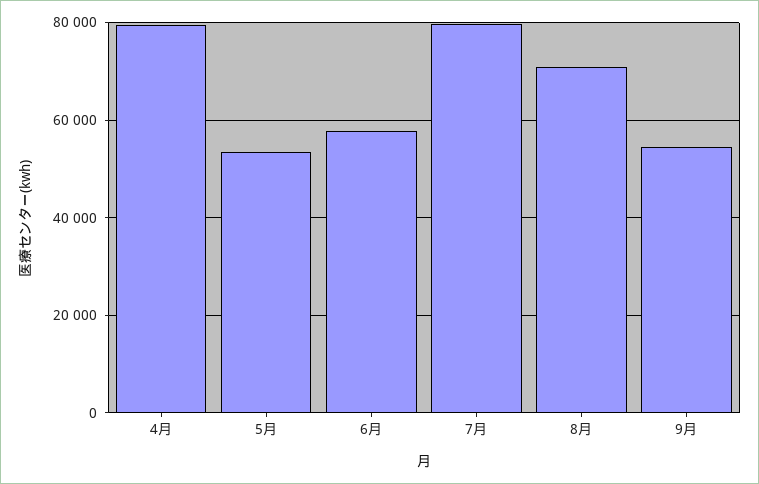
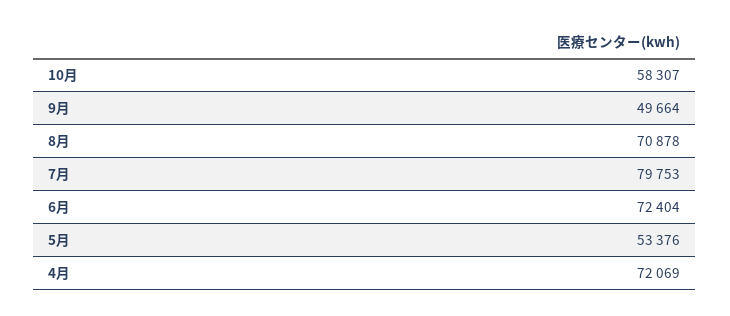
4月: 80000 -> 72069
6月: 58000 -> 72404
9月: 54000 -> 49664
10月: none -> 58307

